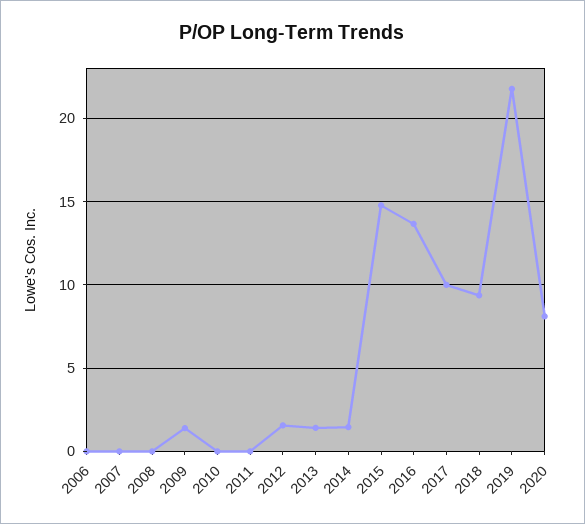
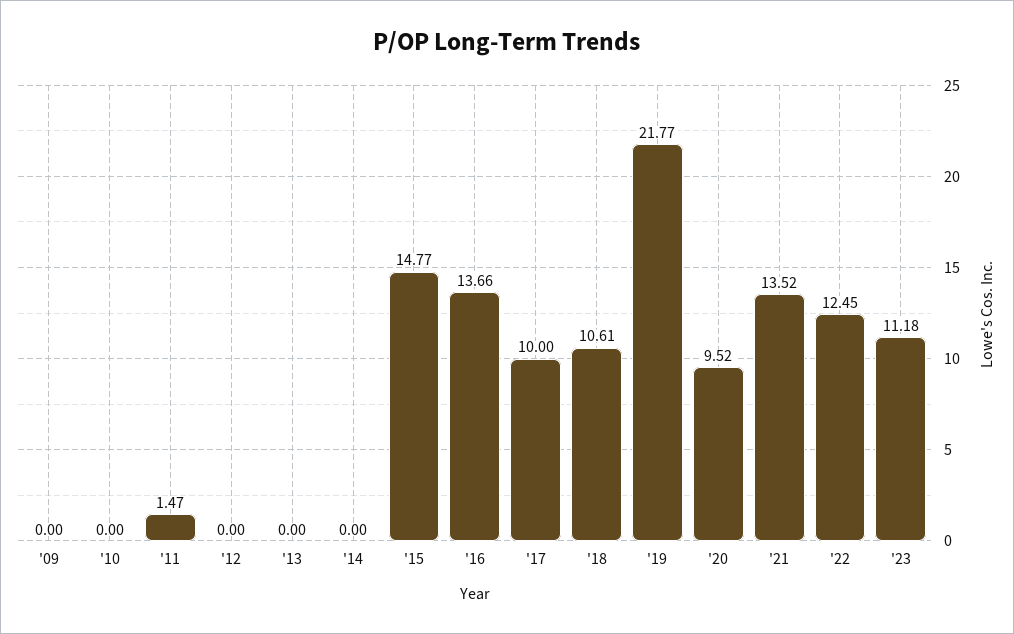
2006: 0 -> none
2007: 0 -> none
2008: 0 -> none
2009: 1.5 -> 0
2011: 0 -> 1.47
2012: 1.5 -> 0
2013: 1.5 -> 0
2014: 1.5 -> 0
2018: 9.5 -> 10.61
2020: 8 -> 9.52
'21: none -> 13.52
'22: none -> 12.45
'23: none -> 11.18

